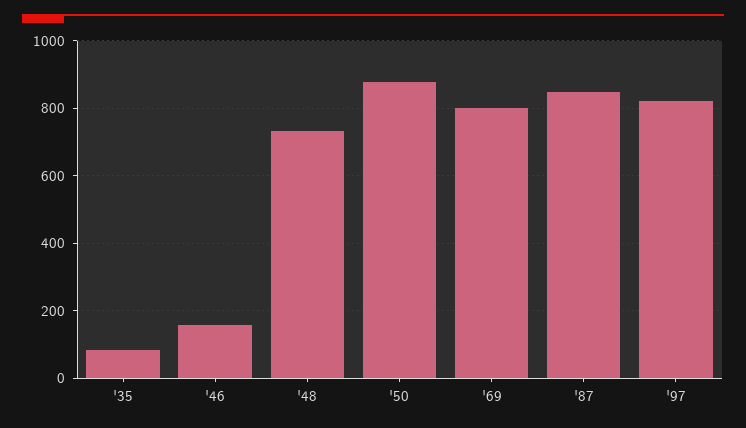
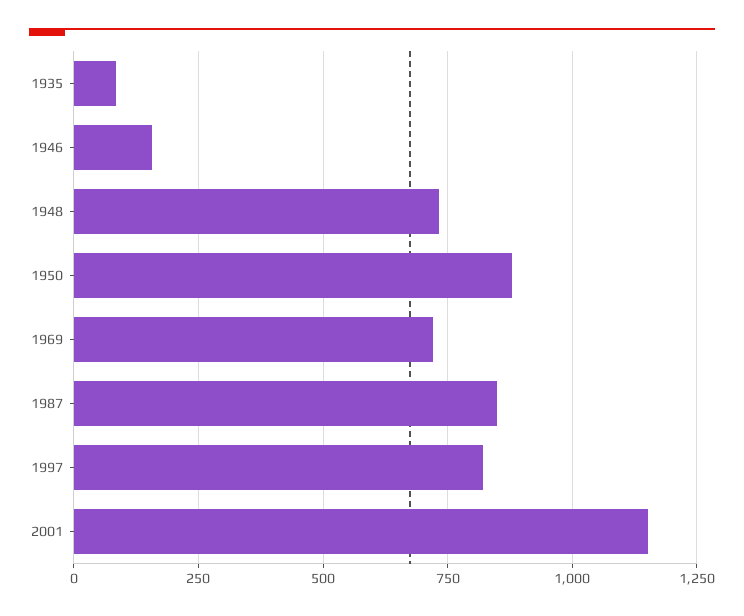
'69: 800 -> 725
2001: none -> 1150

